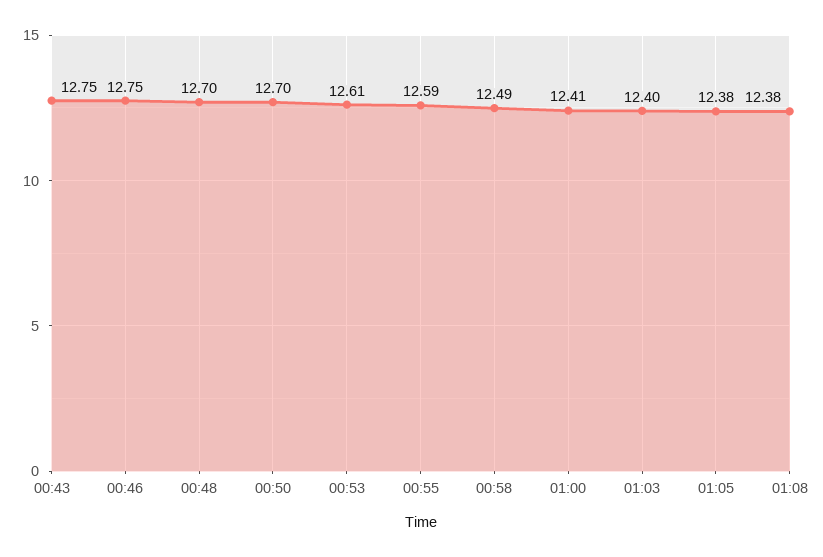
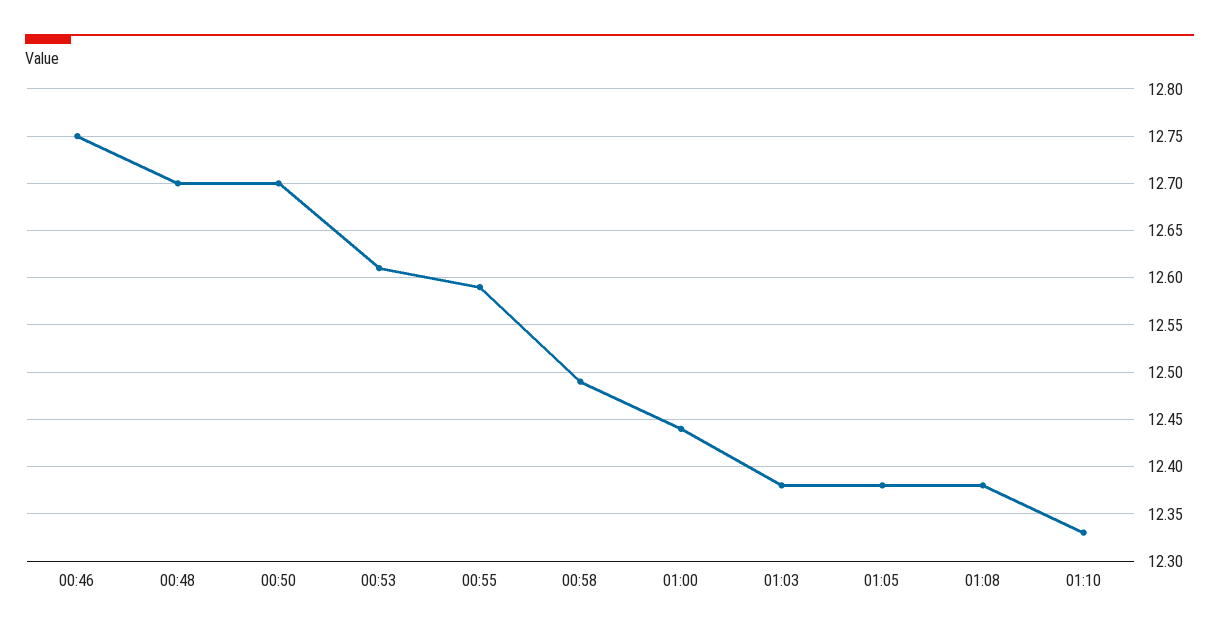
00:43: 12.75 -> none
01:00: 12.41 -> 12.44
01:03: 12.4 -> 12.38
01:10: none -> 12.33

